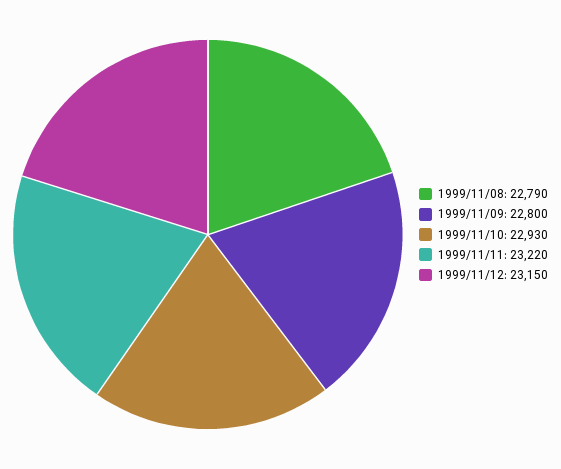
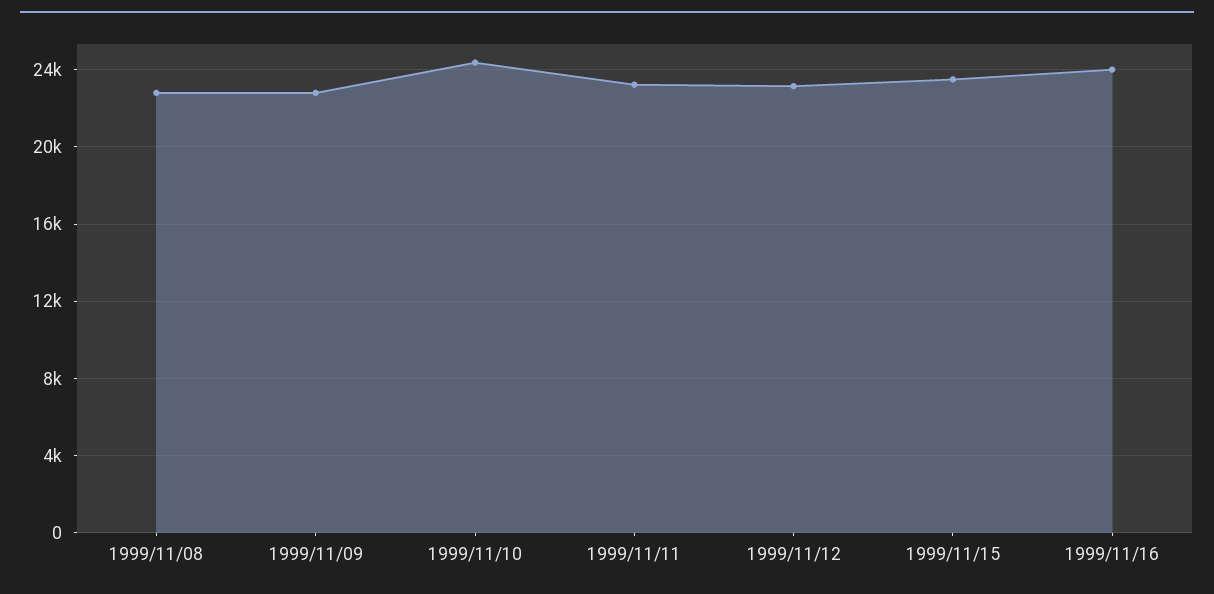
1999/11/10: 22930 -> 24500
1999/11/15: none -> 23500
1999/11/16: none -> 24000

